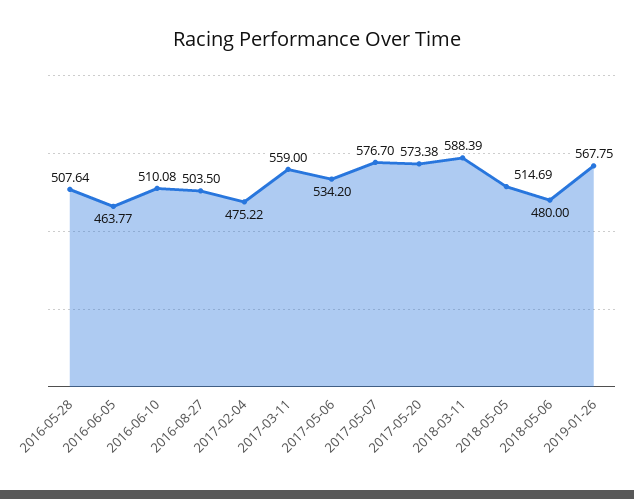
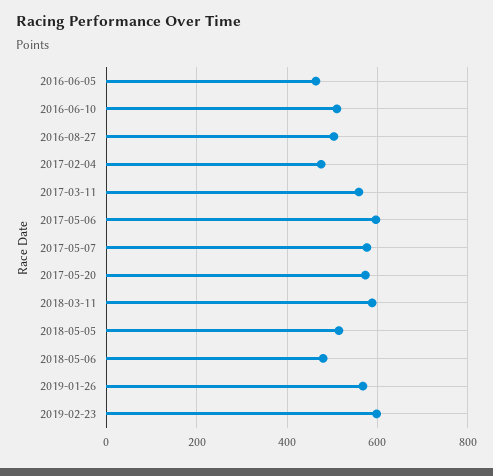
2016-05-28: 507.64 -> none
2017-05-06: 534.2 -> 600
2019-02-23: none -> 600

